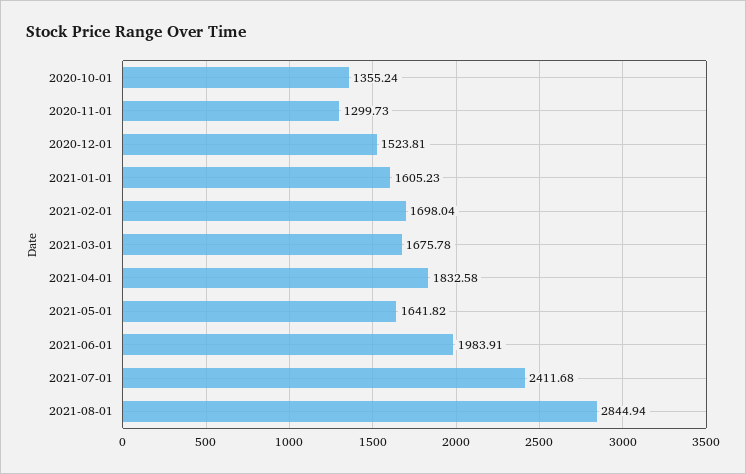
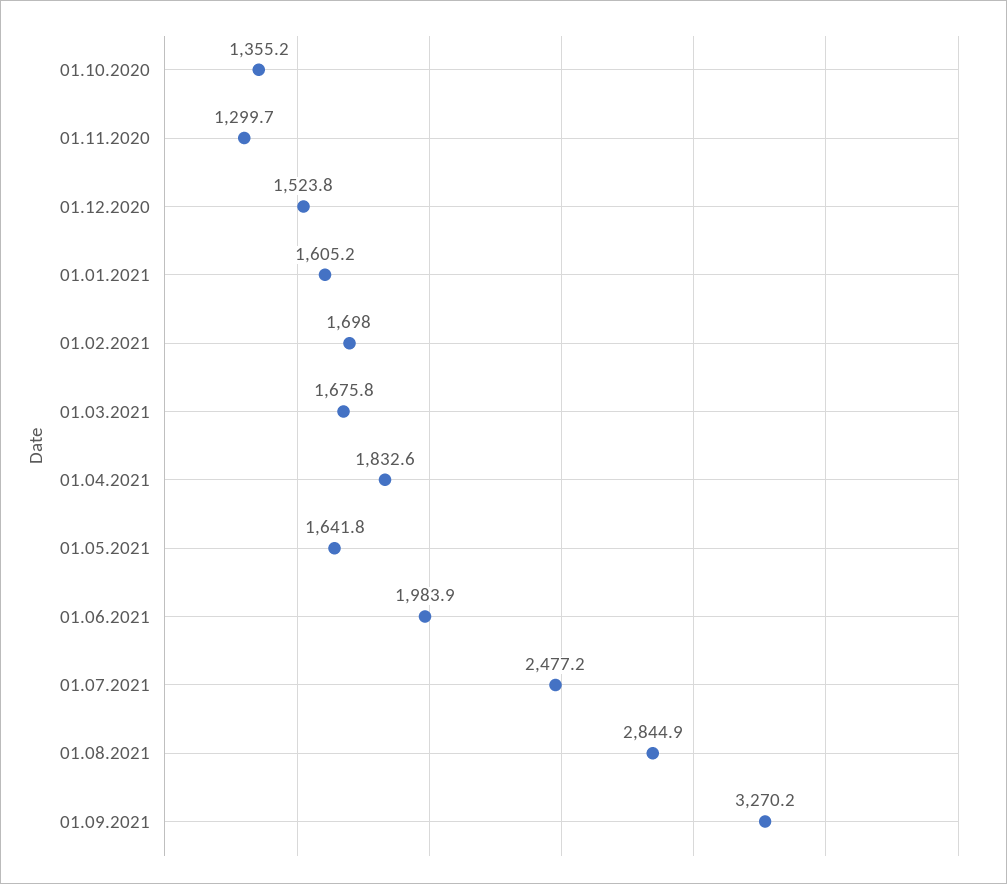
2021-07-01: 2411.68 -> 2477.2
01.09.2021: none -> 3270.2

